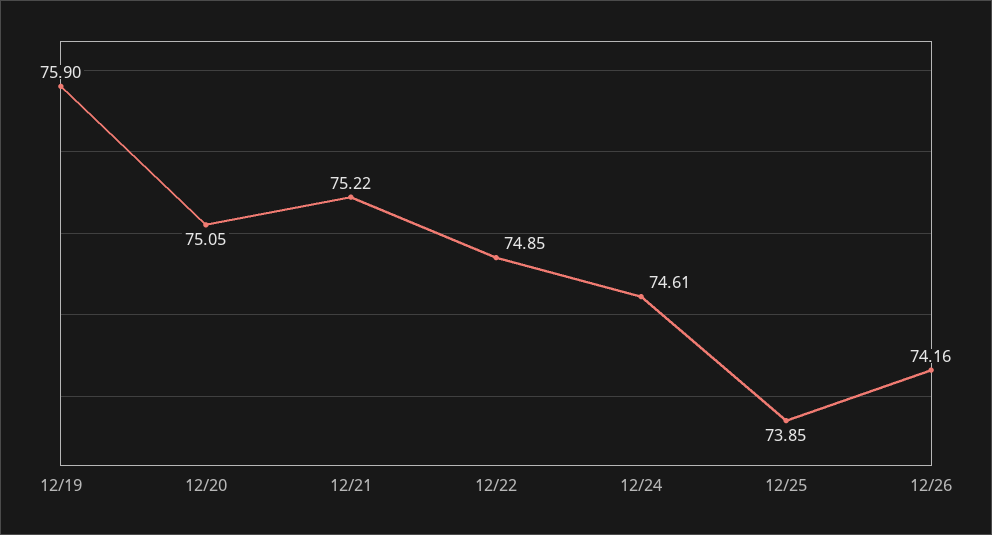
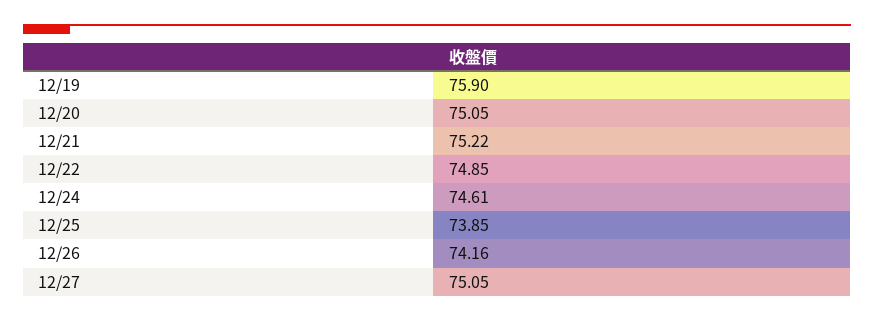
12/27: none -> 75.05

